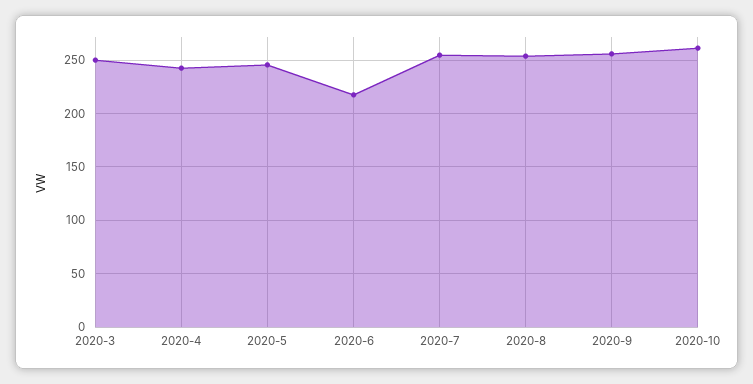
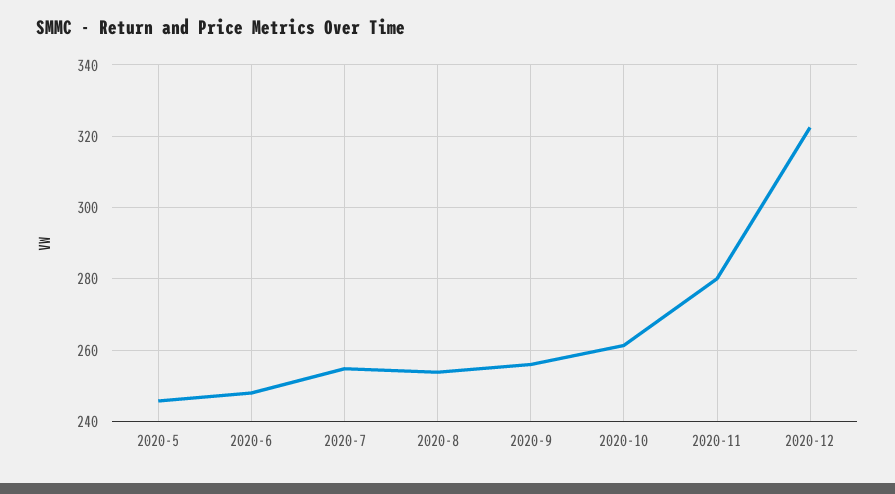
2020-3: 250 -> none
2020-4: 240 -> none
2020-6: 220 -> 248
2020-11: none -> 280
2020-12: none -> 322

